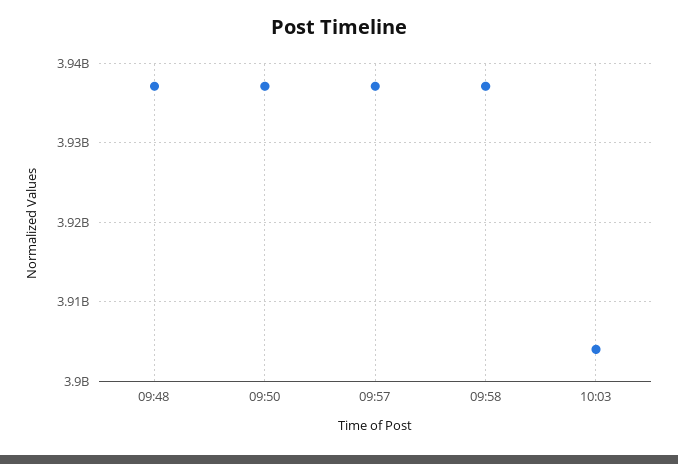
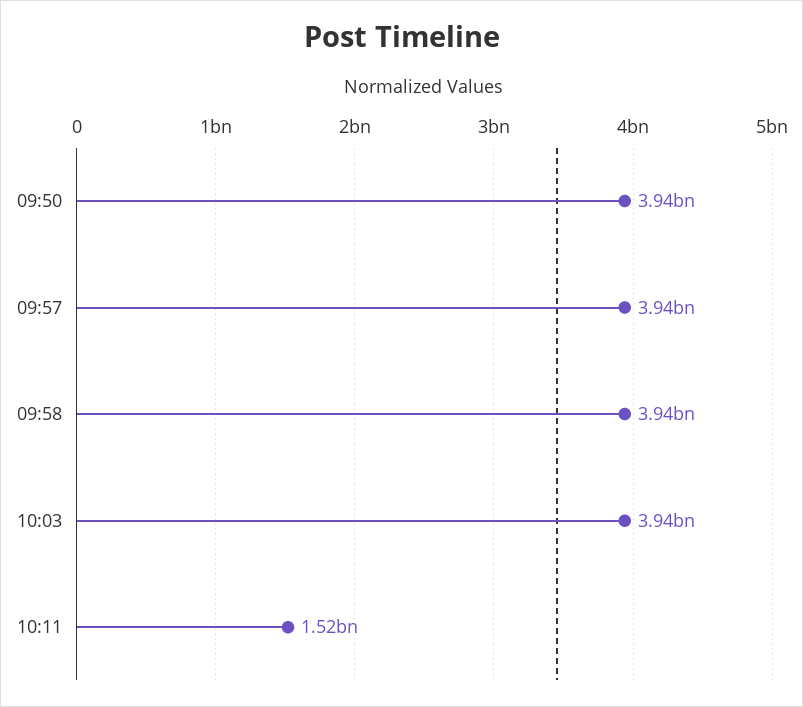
09:48: 3937000000 -> none
10:03: 3904000000 -> 3940000000
10:11: none -> 1520000000

